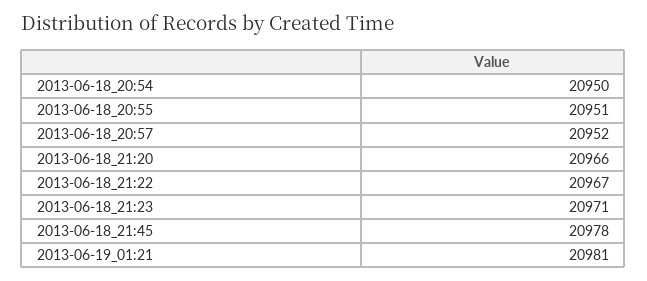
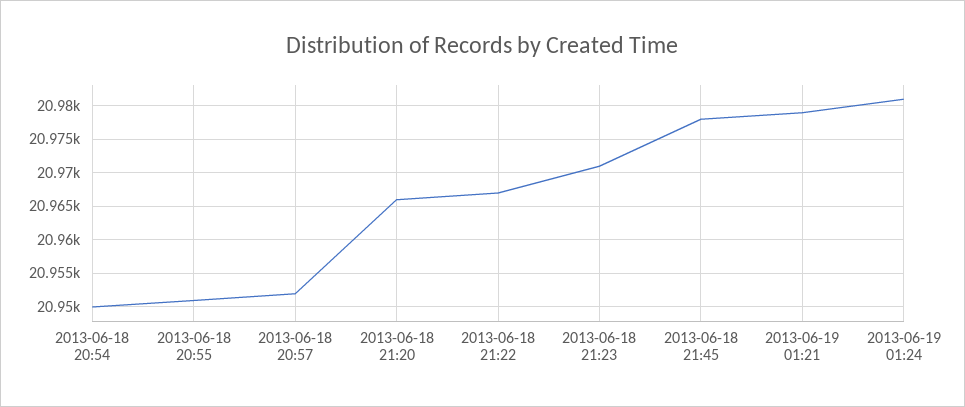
2013-06-19_01:21: 20981 -> 20979
2013-06-19 01:24: none -> 20981

